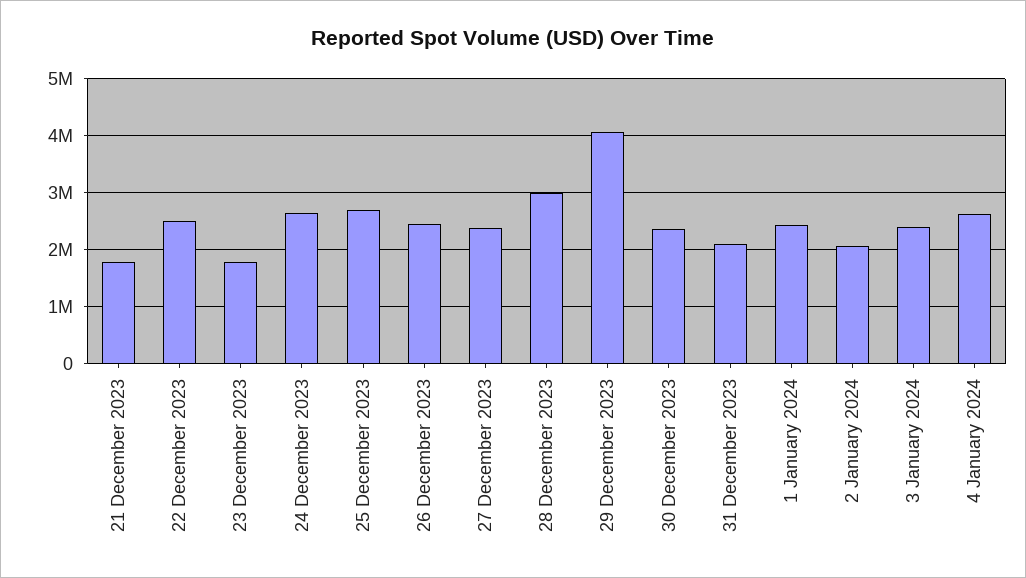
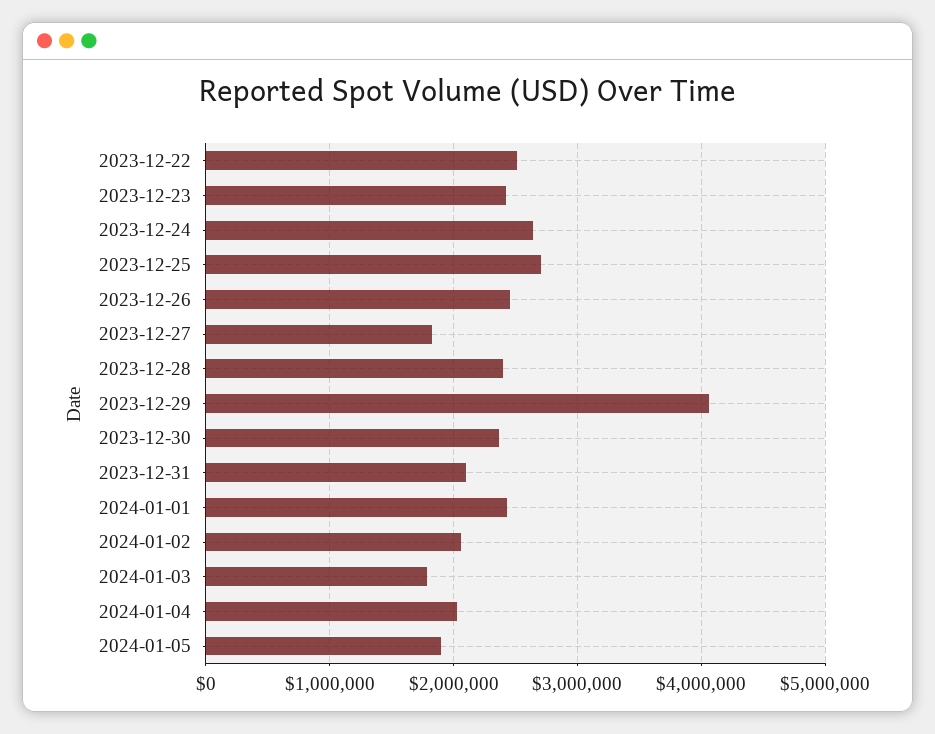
21 December 2023: 1800000 -> none
23 December 2023: 1800000 -> 2400000
27 December 2023: 2400000 -> 1800000
28 December 2023: 3000000 -> 2400000
3 January 2024: 2400000 -> 1800000
4 January 2024: 2600000 -> 2000000
2024-01-05: none -> 1900000

